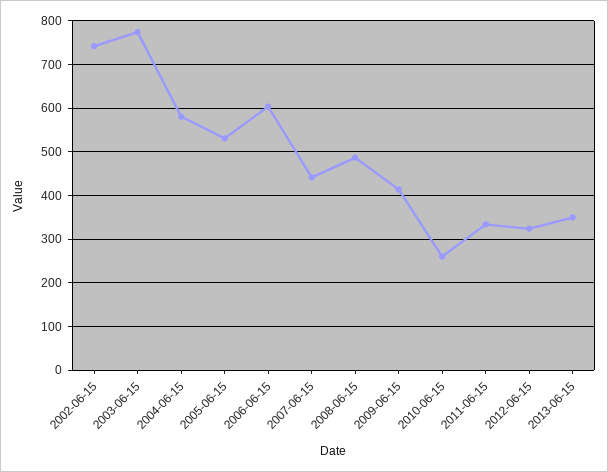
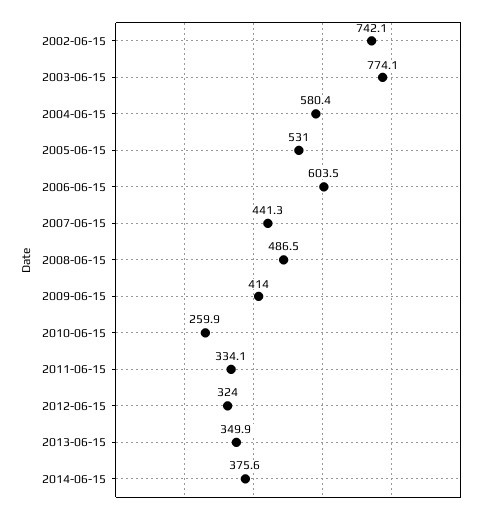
2014-06-15: none -> 375.6

